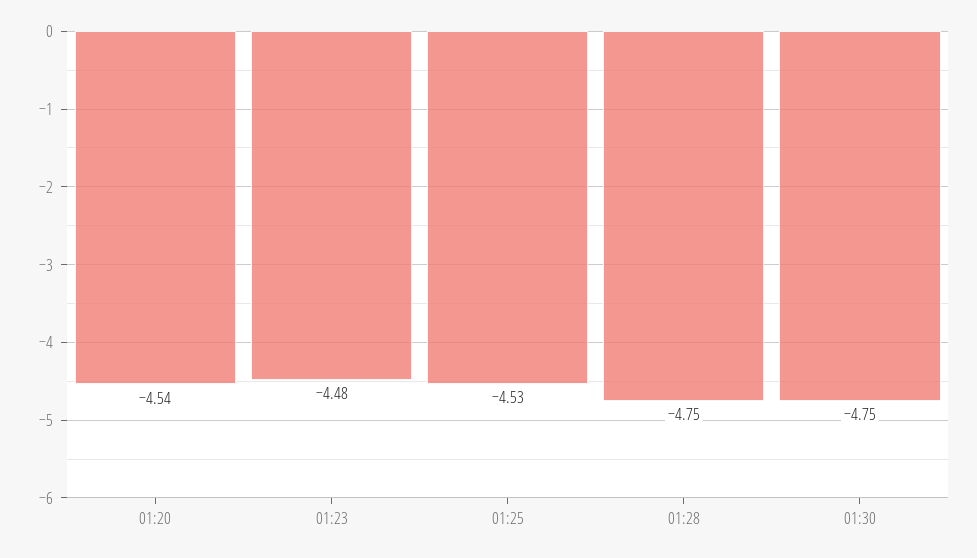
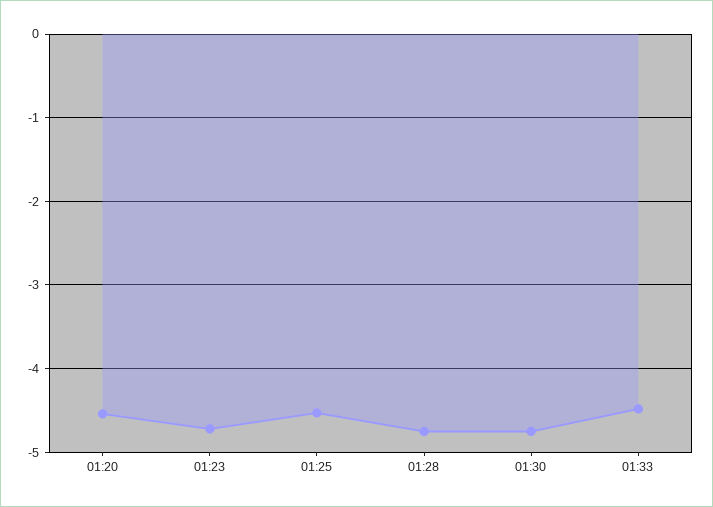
01:23: -4.48 -> -4.7
01:33: none -> -4.5

